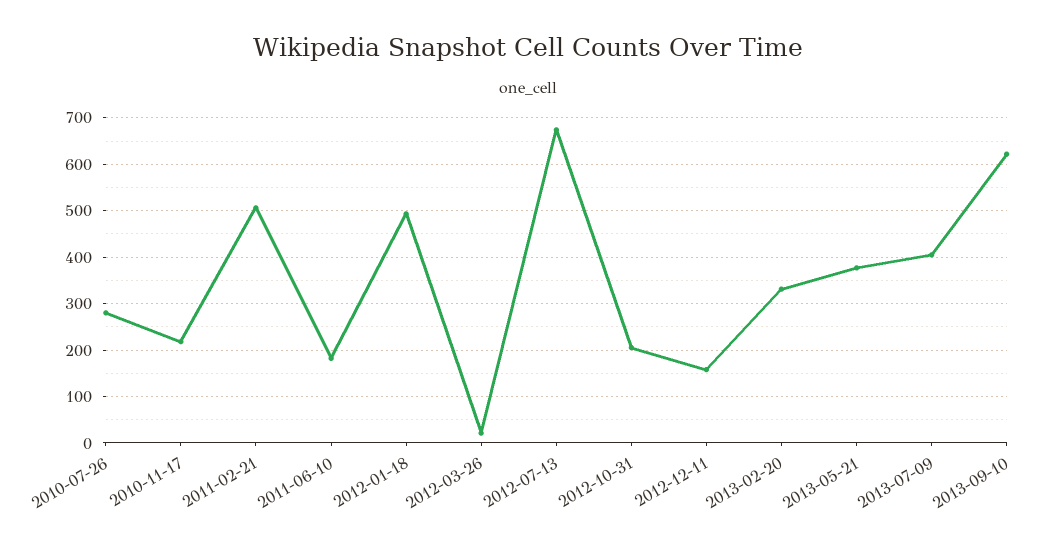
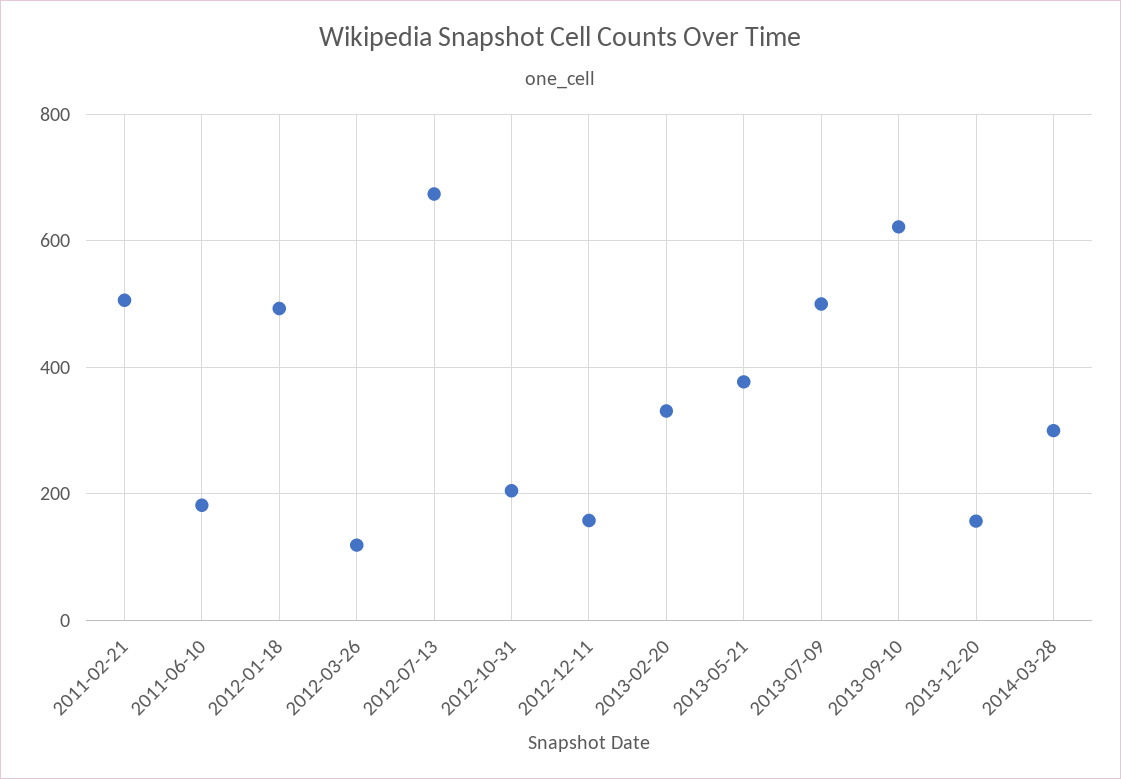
2010-07-26: 280 -> none
2010-11-17: 220 -> none
2012-03-26: 20 -> 120
2013-07-09: 400 -> 500
2013-12-20: none -> 160
2014-03-28: none -> 300

